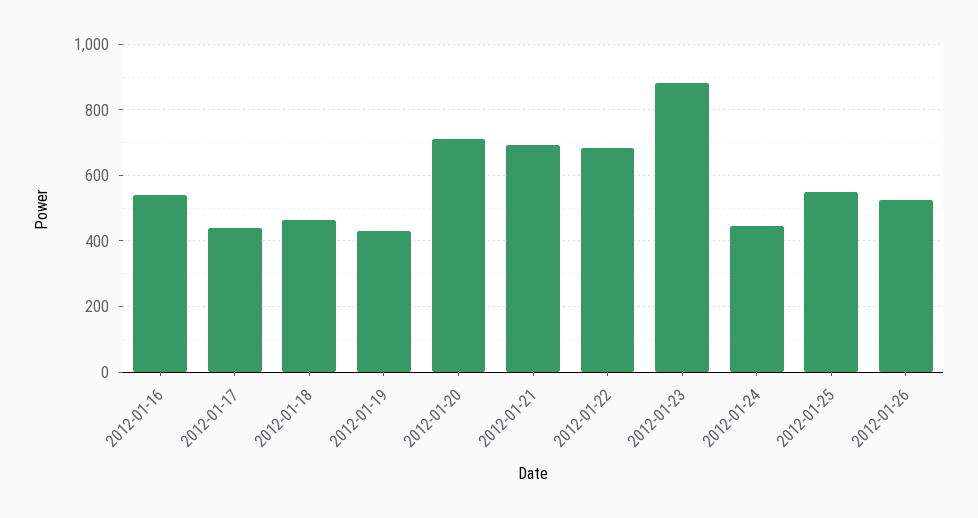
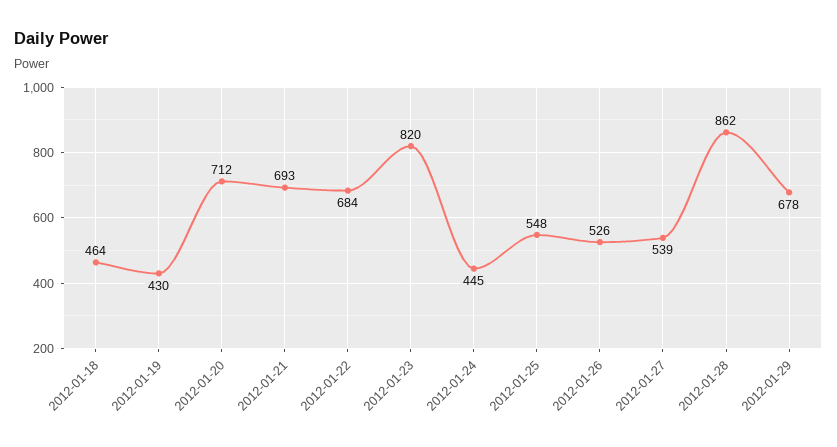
2012-01-16: 540 -> none
2012-01-17: 440 -> none
2012-01-23: 880 -> 820
2012-01-27: none -> 539
2012-01-28: none -> 862
2012-01-29: none -> 678

